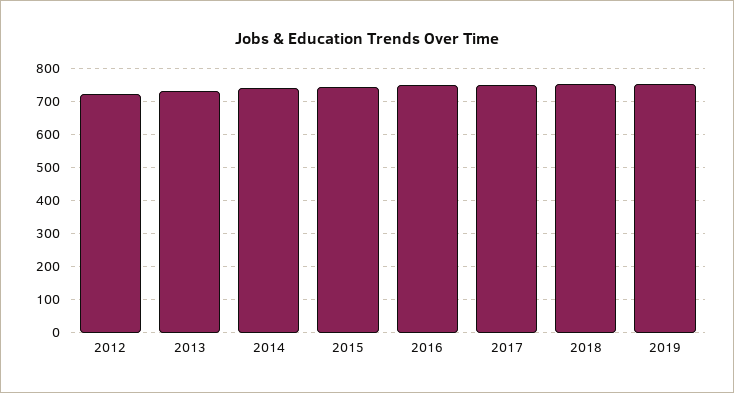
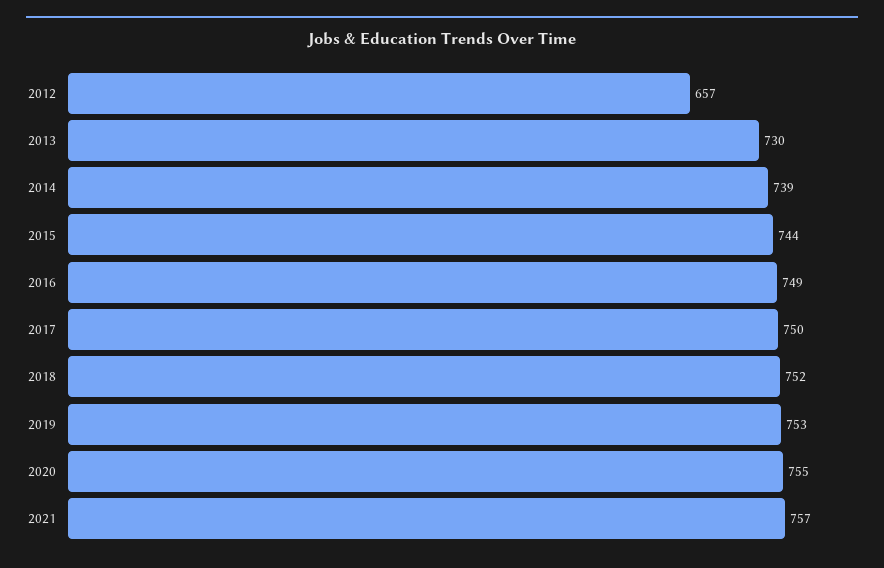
2012: 720 -> 657
2020: none -> 755
2021: none -> 757

